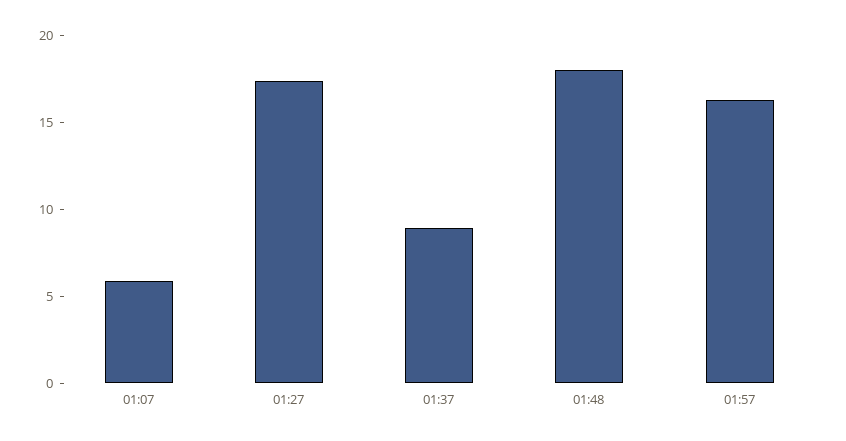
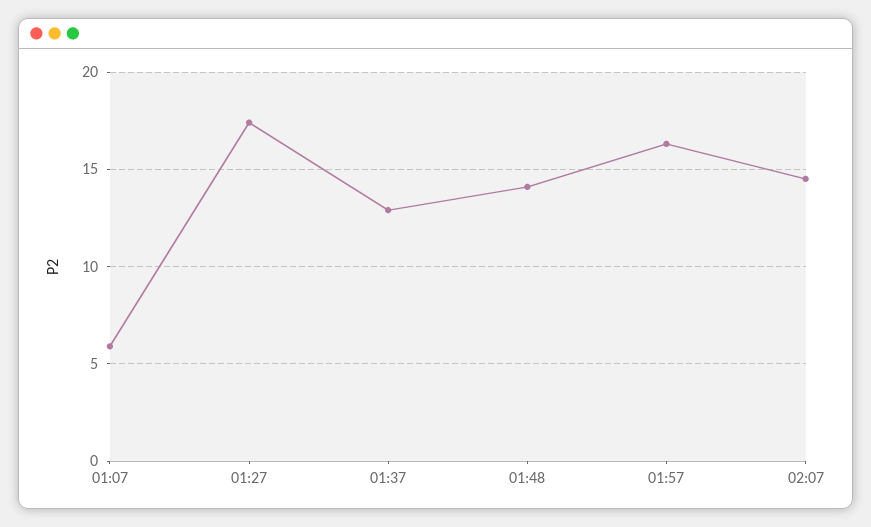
01:37: 9 -> 13
01:48: 18 -> 14
02:07: none -> 14.5

